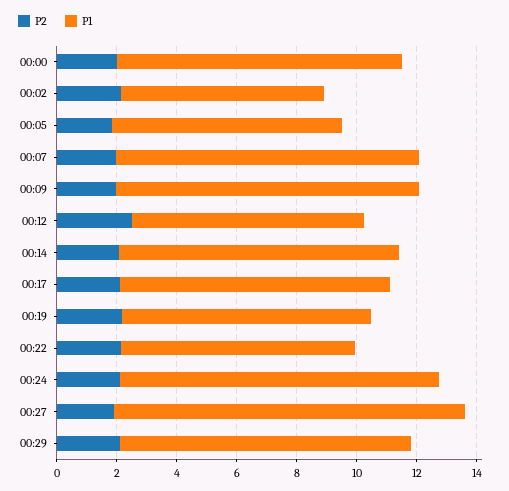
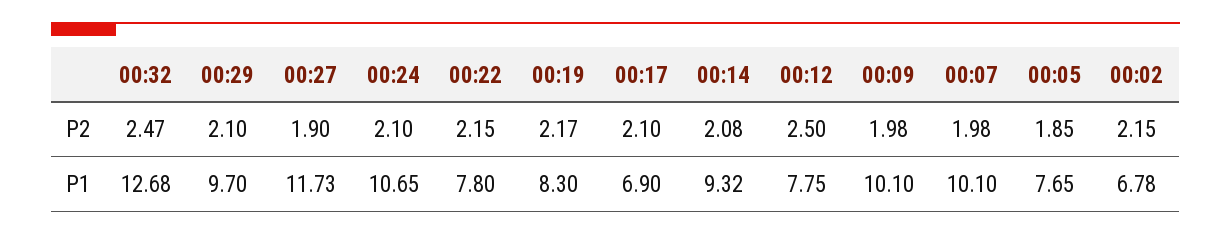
P2, 00:00: 2 -> none
P1, 00:00: 9.5 -> none
P1, 00:17: 9 -> 6.9
P2, 00:32: none -> 2.47
P1, 00:32: none -> 12.68

